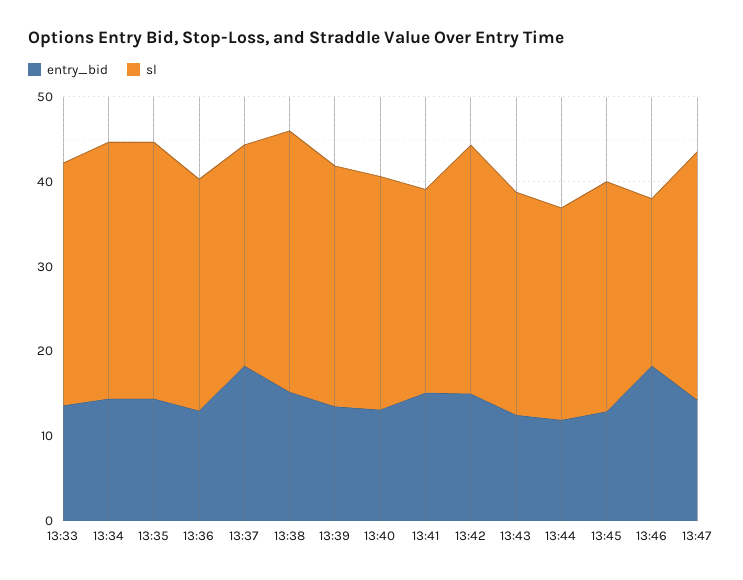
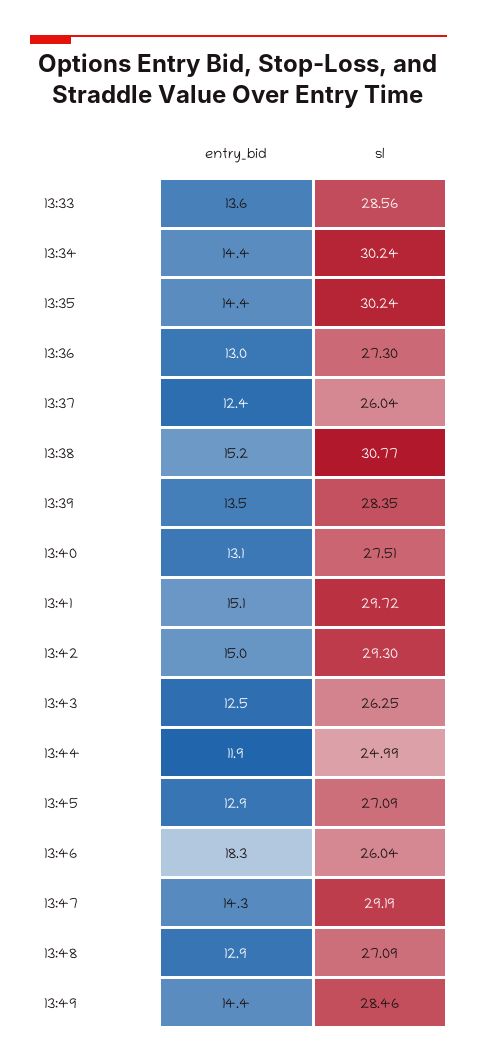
entry_bid, 13:37: 18 -> 12.4
sl, 13:41: 24 -> 29.72
sl, 13:46: 20 -> 26.04
entry_bid, 13:48: none -> 12.9
sl, 13:48: none -> 27.09
entry_bid, 13:49: none -> 14.4
sl, 13:49: none -> 28.46

